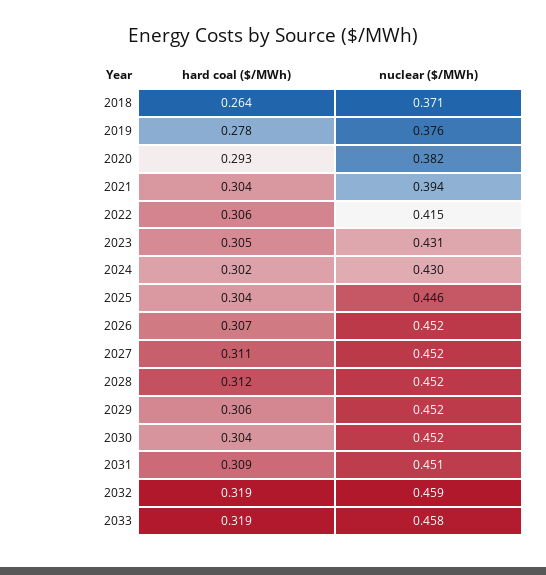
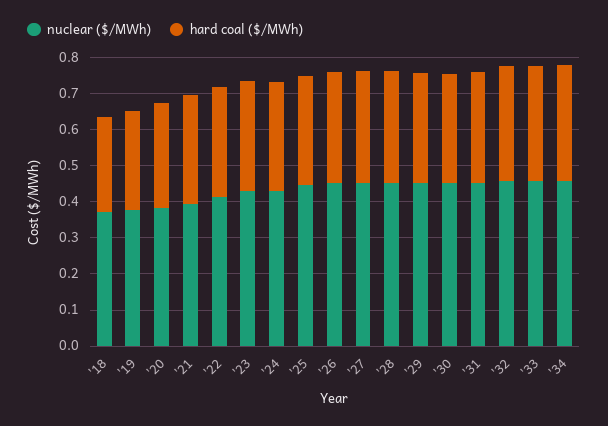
nuclear ($/MWh), '34: none -> 0.45
hard coal ($/MWh), '34: none -> 0.325

